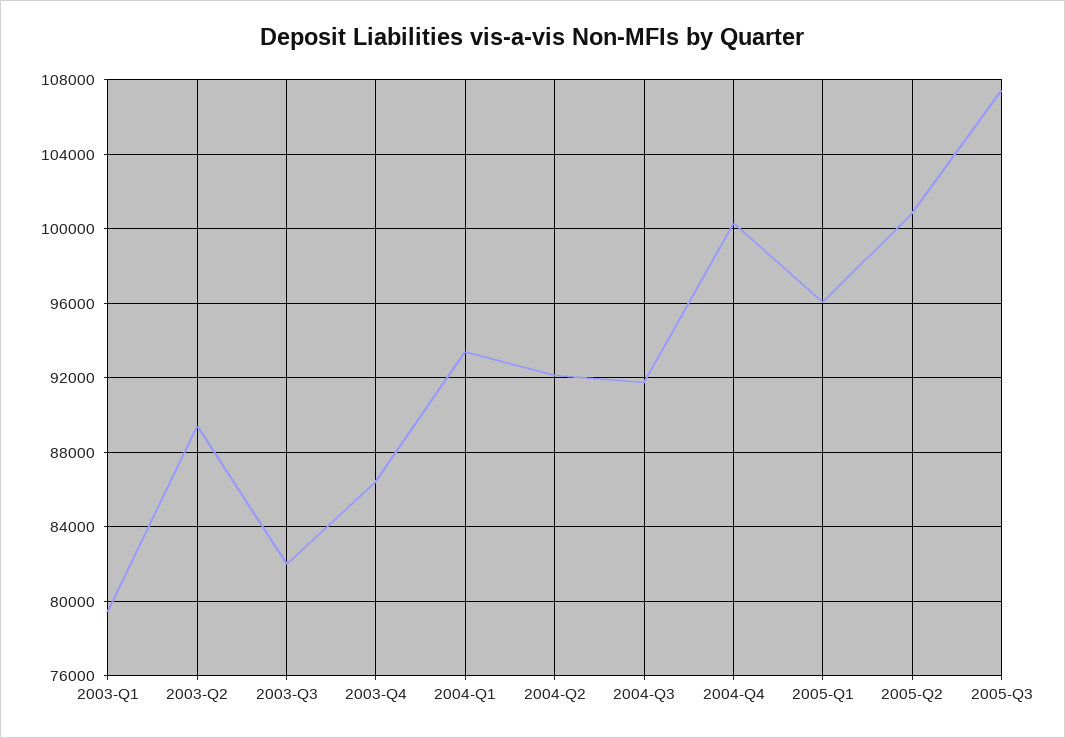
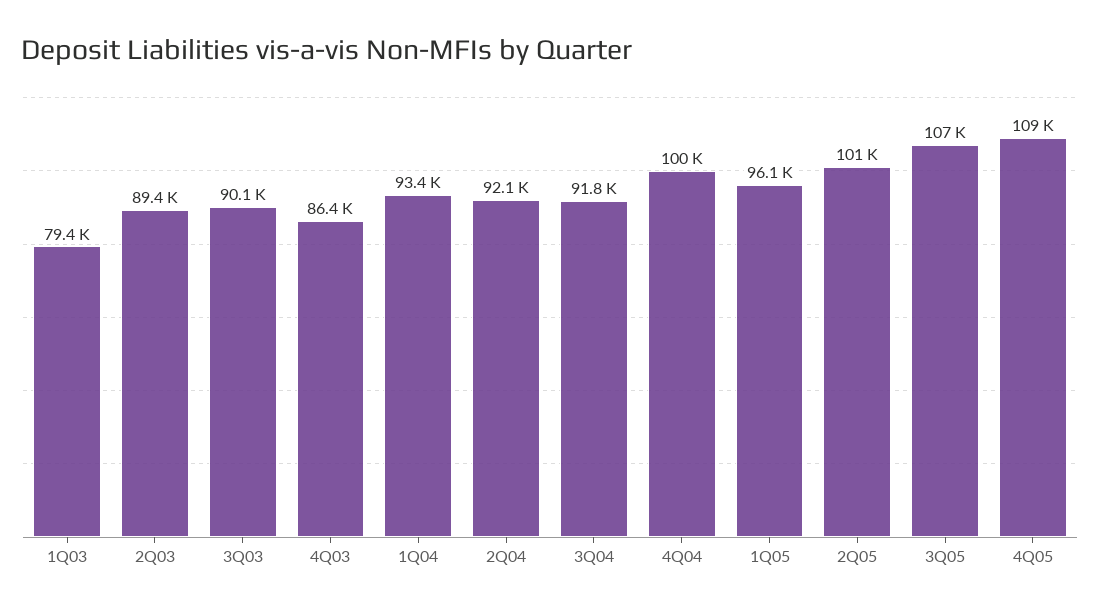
2003-Q3: 82000 -> 90100
4Q05: none -> 109000

